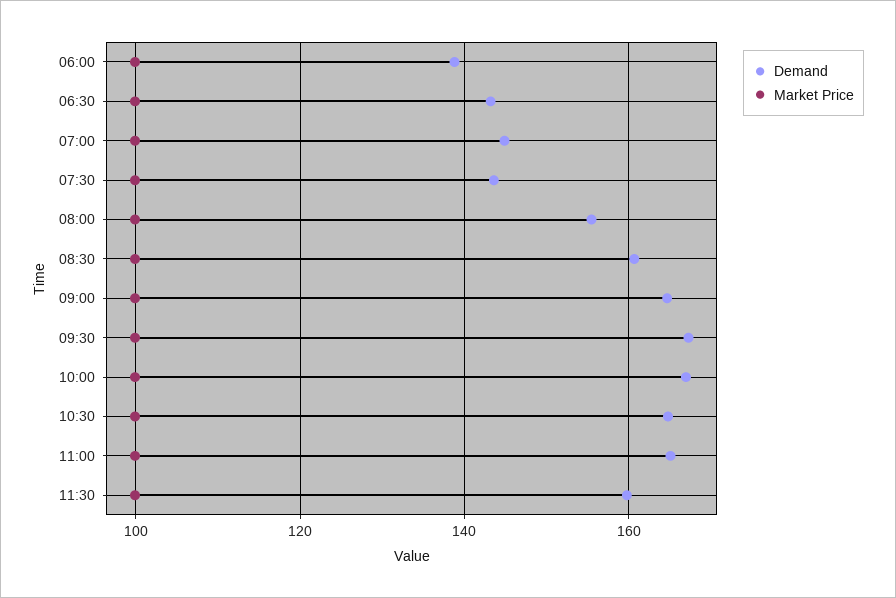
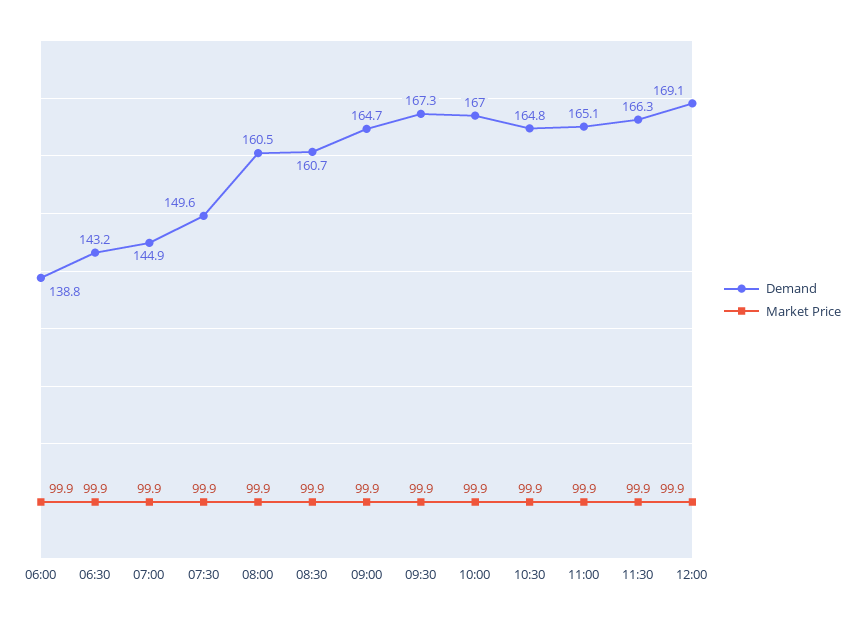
Demand, 07:30: 144 -> 149.6
Demand, 08:00: 156 -> 160.5
Demand, 11:30: 160 -> 166.3
Demand, 12:00: none -> 169.1
Market Price, 12:00: none -> 99.9

